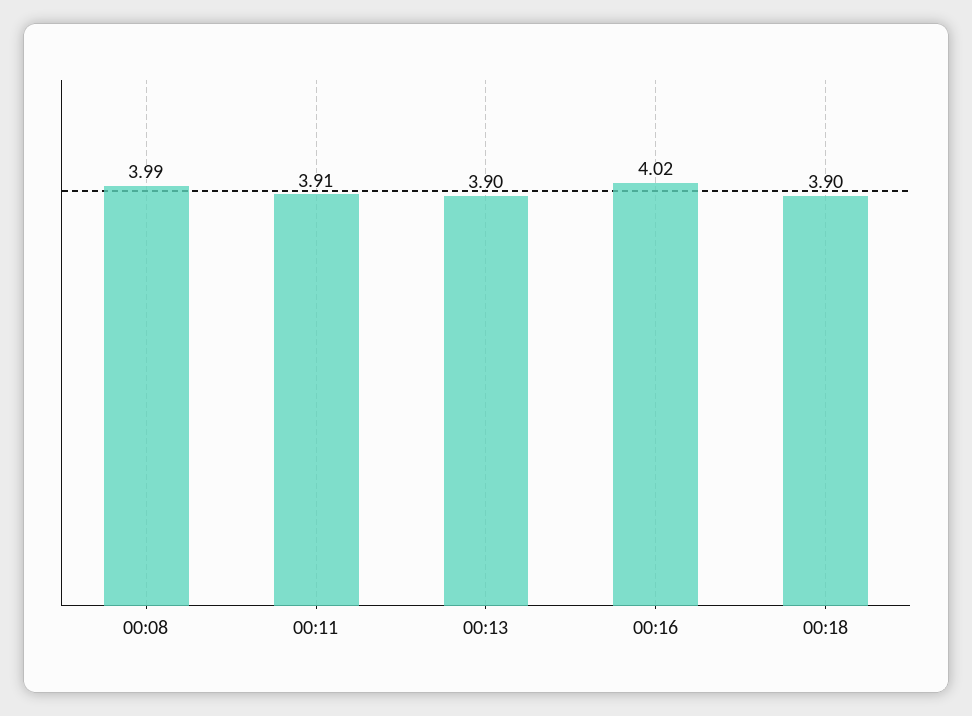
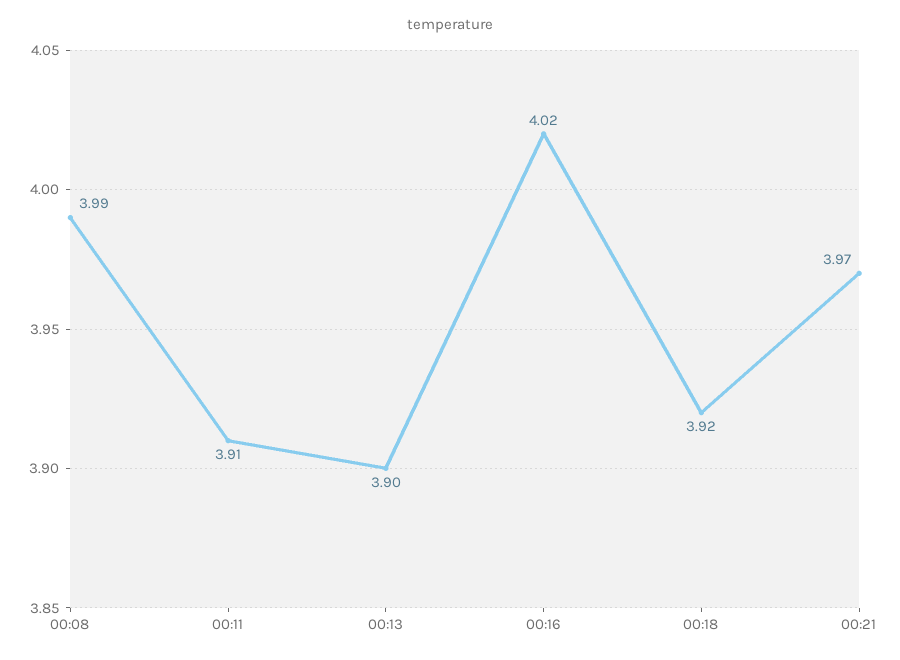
00:18: 3.9 -> 3.92
00:21: none -> 3.97

